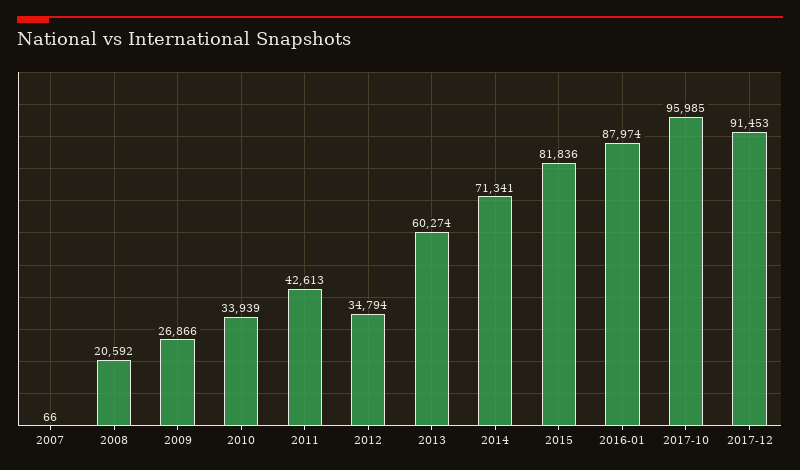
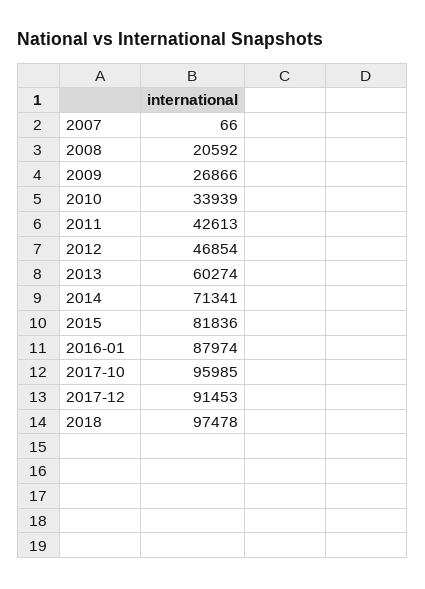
2012: 34794 -> 46854
2018: none -> 97478

